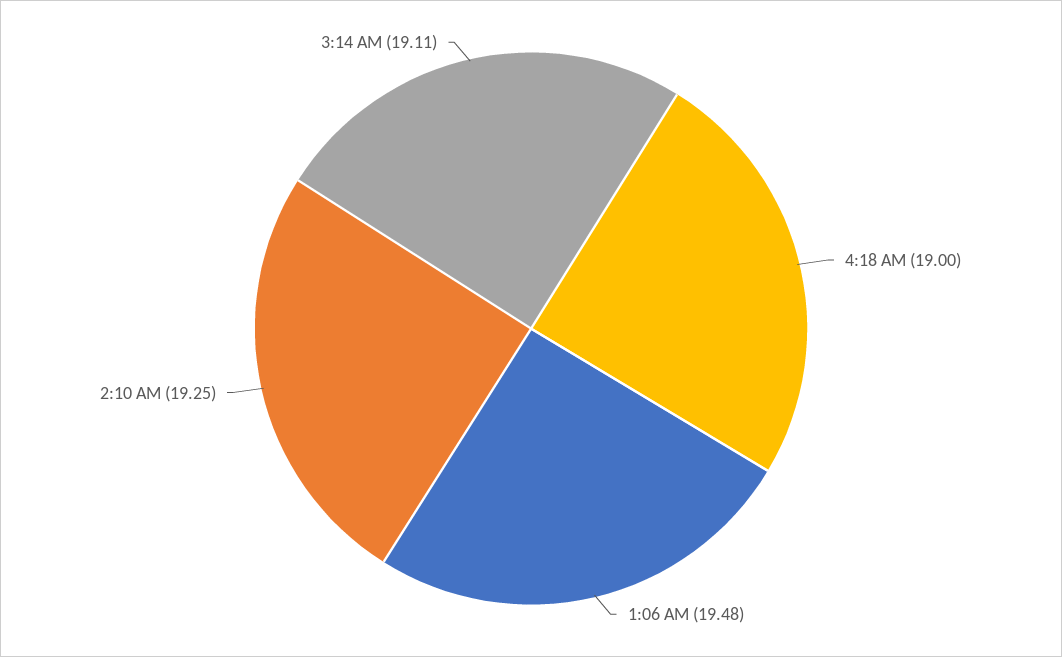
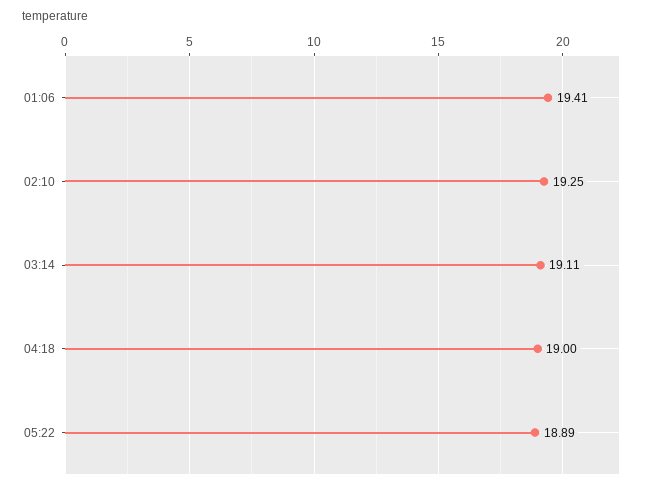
1:06 AM: 19.48 -> 19.41
05:22: none -> 18.89

